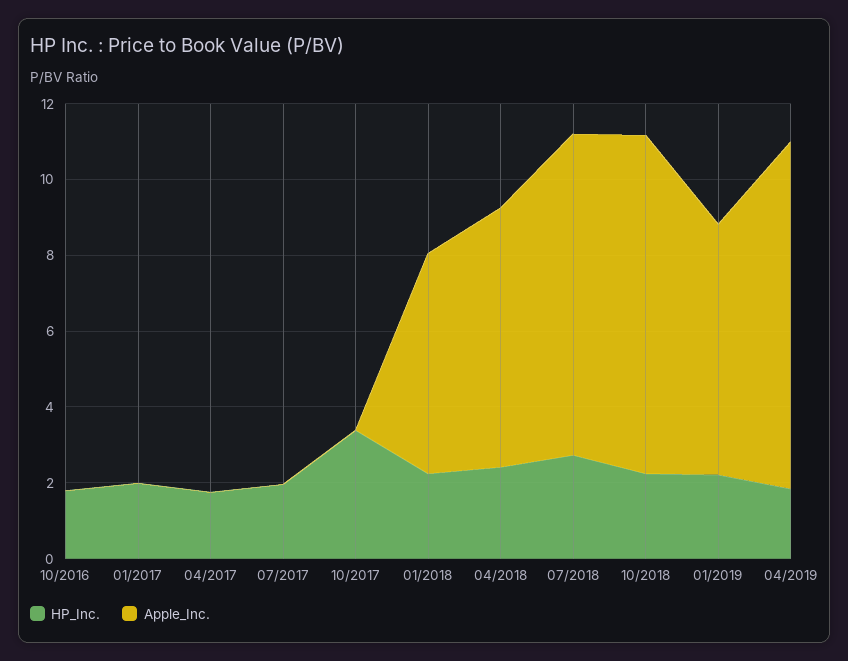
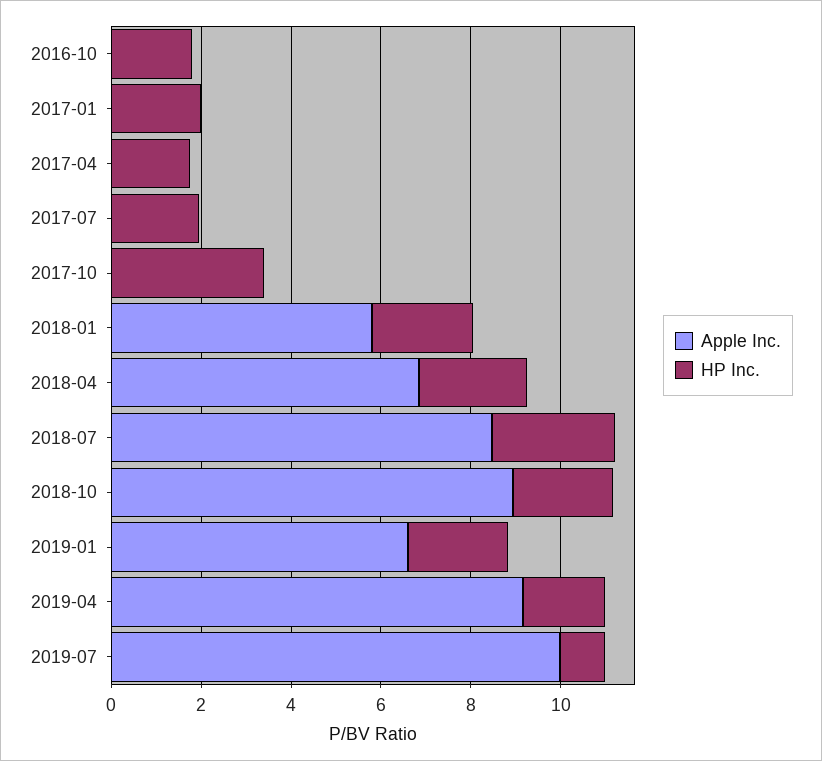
Apple_Inc., 2019-07: none -> 10
HP_Inc., 2019-07: none -> 1

